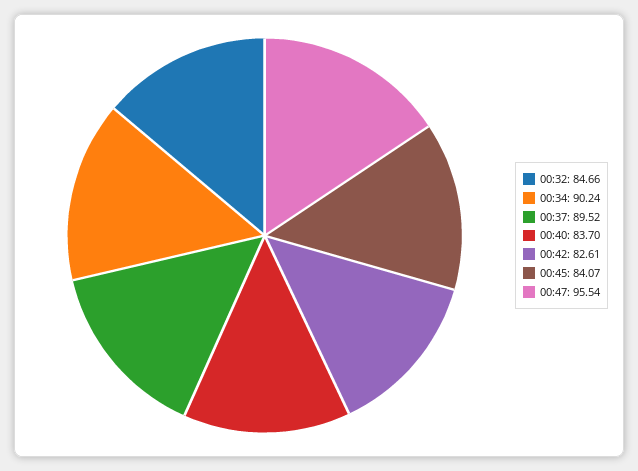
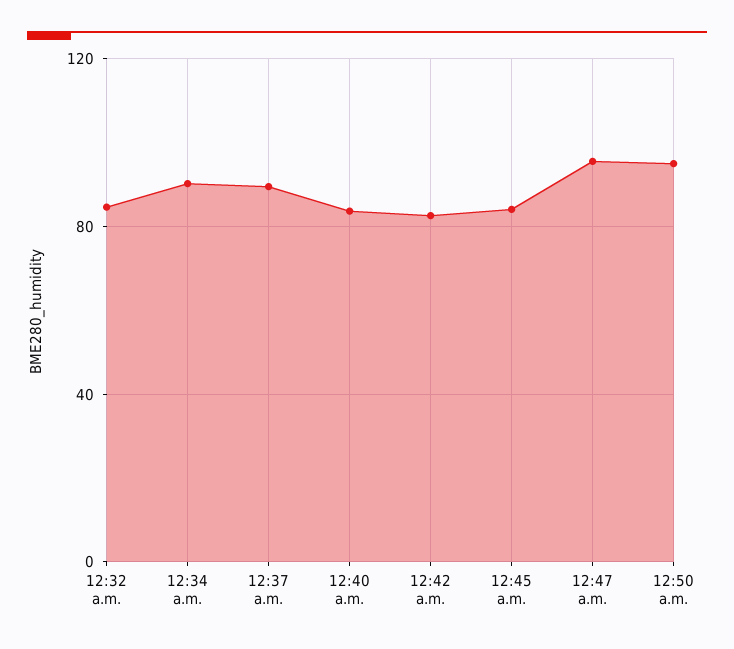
12:50 a.m.: none -> 95

